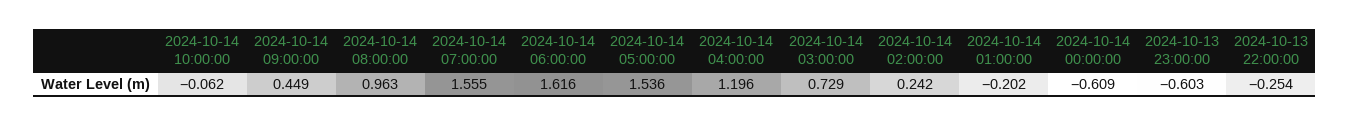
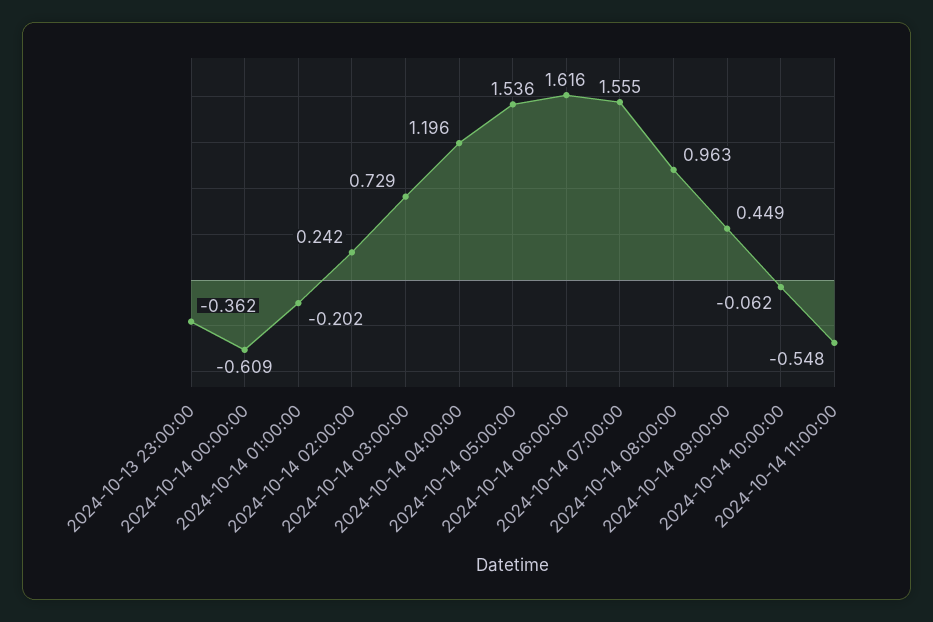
2024-10-13 23:00:00: -0.603 -> -0.362
2024-10-13 22:00:00: -0.254 -> none
2024-10-14 11:00:00: none -> -0.548

